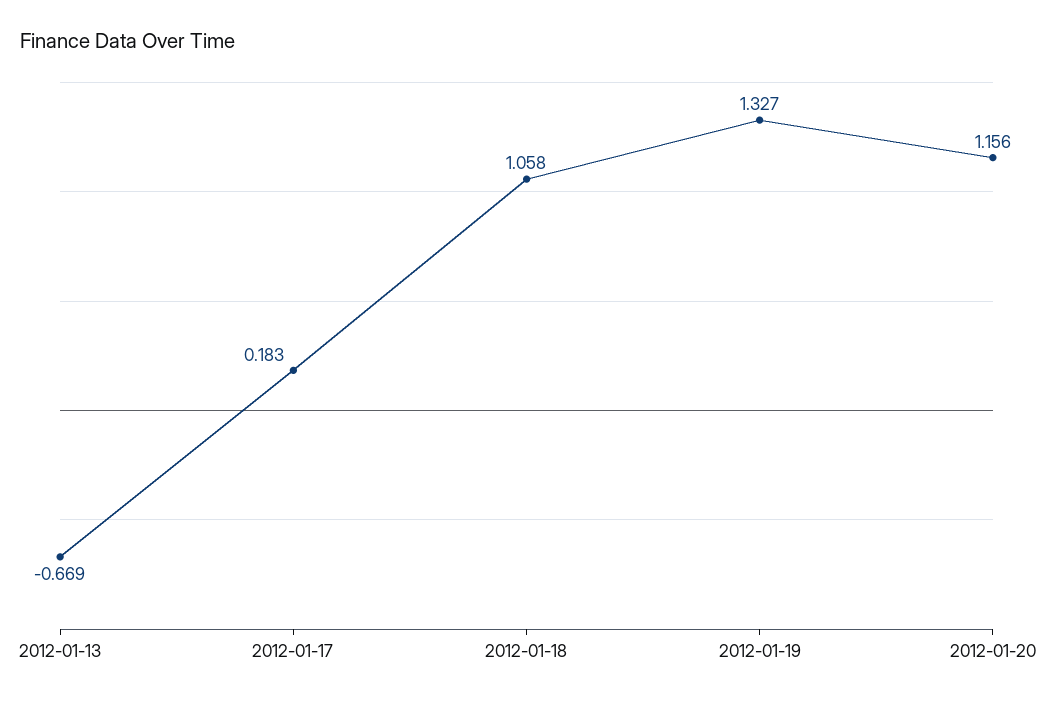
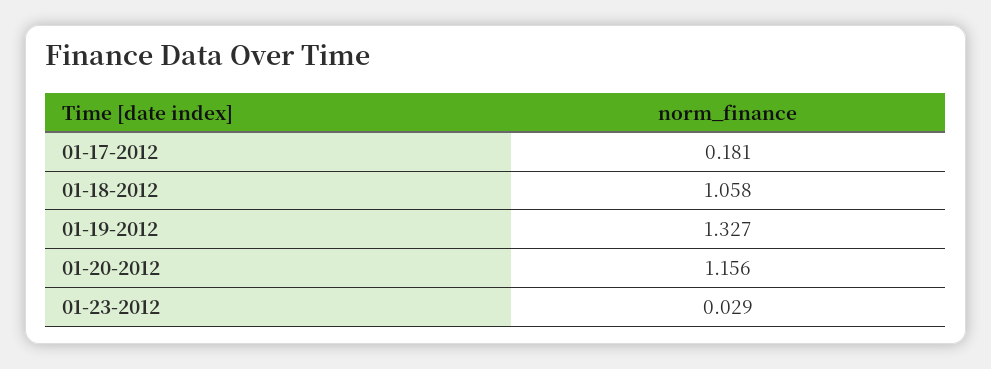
2012-01-13: -0.669 -> none
2012-01-17: 0.183 -> 0.181
01-23-2012: none -> 0.029

